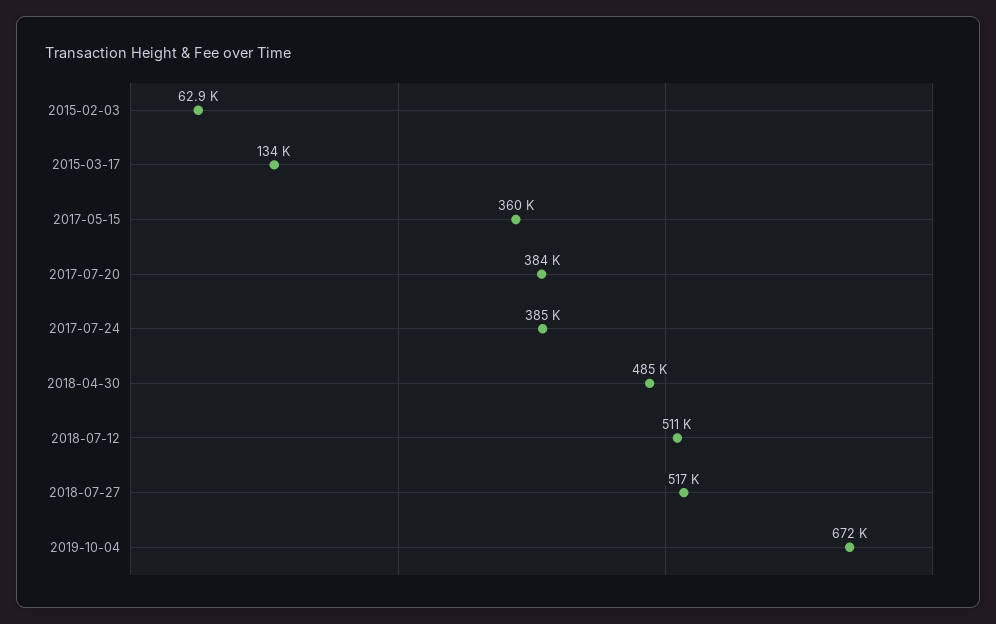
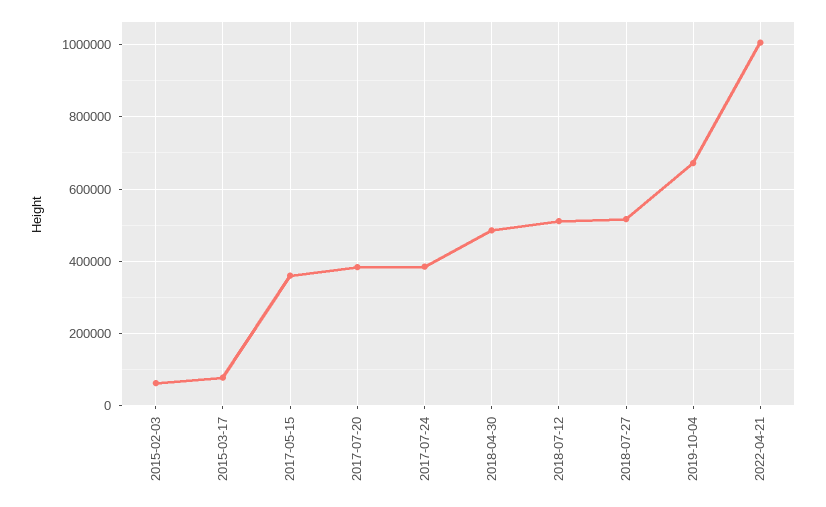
2015-03-17: 134000 -> 80000
2022-04-21: none -> 1000000

